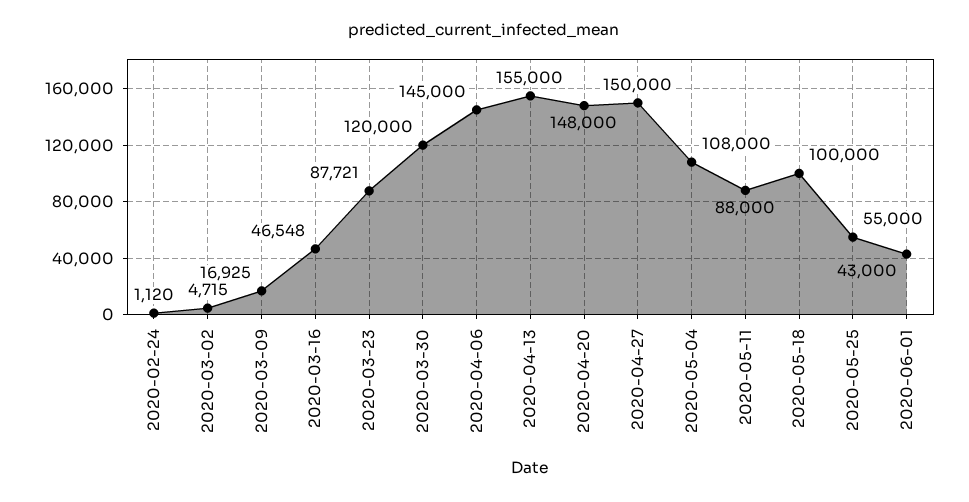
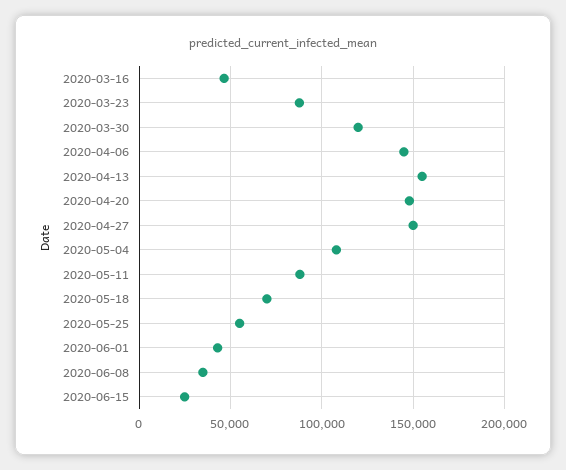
2020-02-24: 1120 -> none
2020-03-02: 4715 -> none
2020-03-09: 16925 -> none
2020-05-18: 100000 -> 70000
2020-06-08: none -> 35000
2020-06-15: none -> 25000

